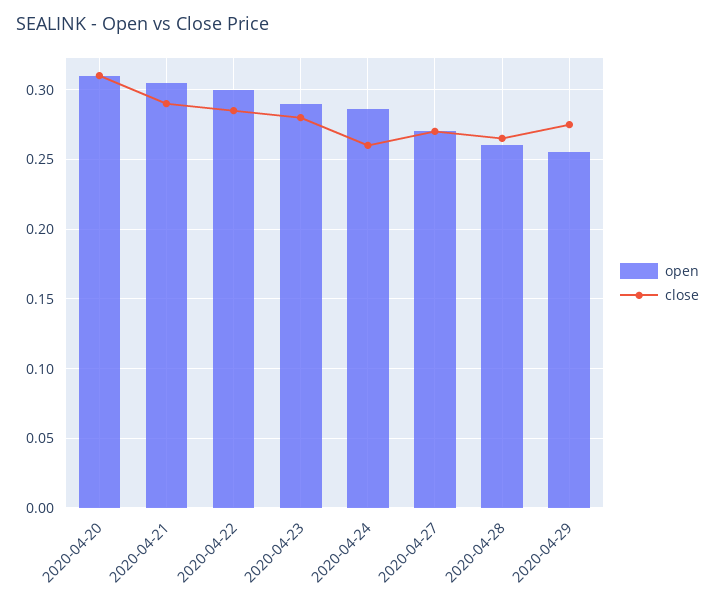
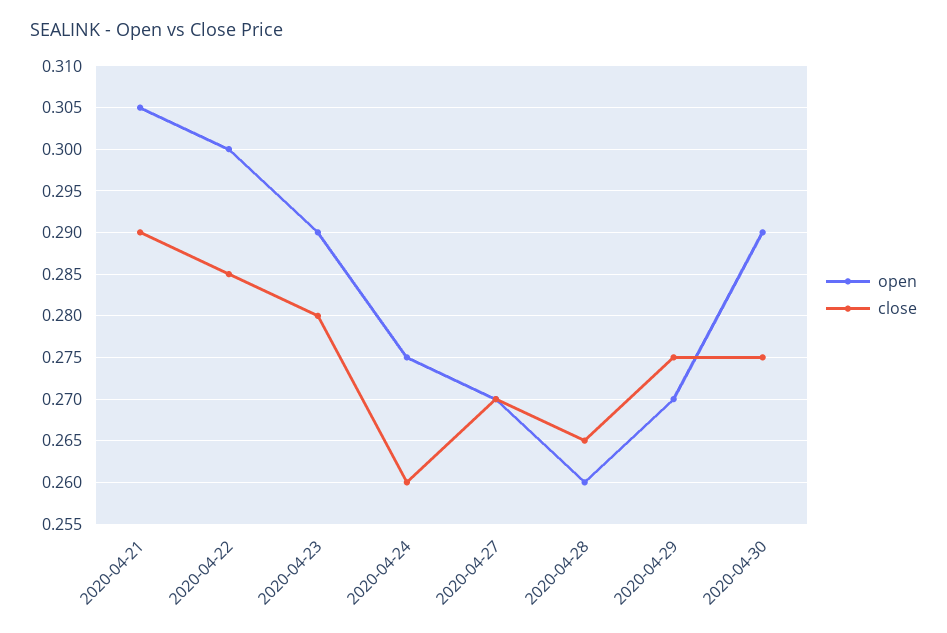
open, 2020-04-20: 0.31 -> none
close, 2020-04-20: 0.31 -> none
open, 2020-04-24: 0.285 -> 0.275
open, 2020-04-29: 0.255 -> 0.27
open, 2020-04-30: none -> 0.29
close, 2020-04-30: none -> 0.275

